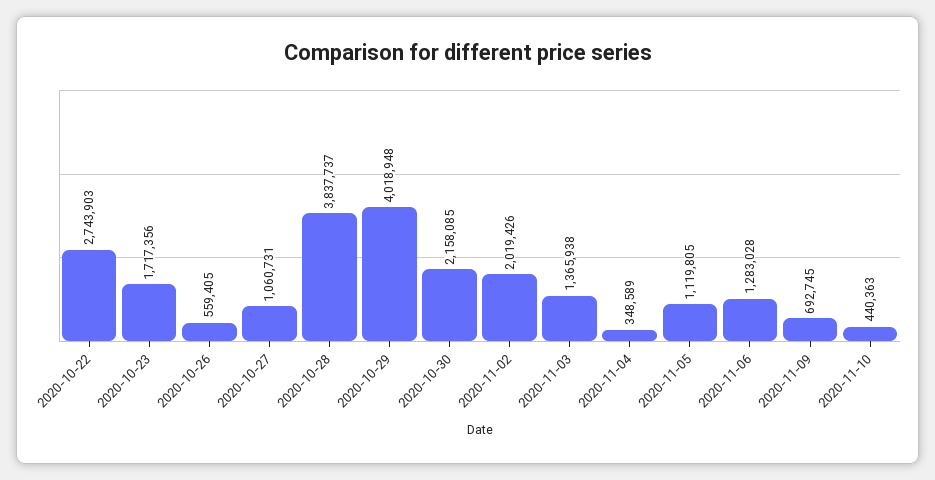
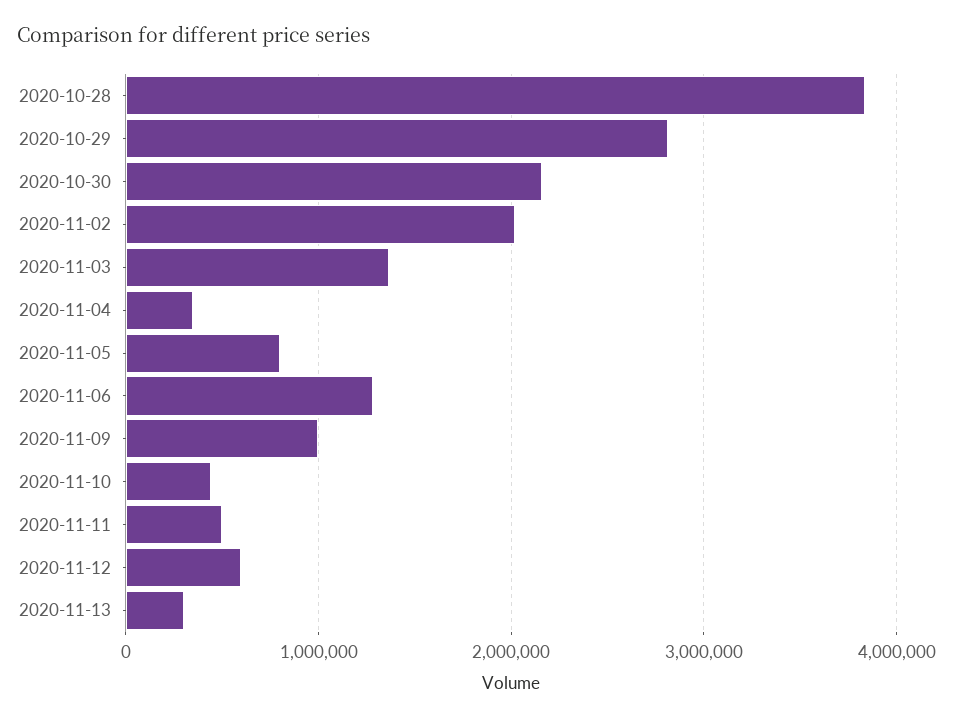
2020-10-22: 2743903 -> none
2020-10-23: 1717356 -> none
2020-10-26: 559405 -> none
2020-10-27: 1060731 -> none
2020-10-29: 4018948 -> 2800000
2020-11-05: 1119805 -> 800000
2020-11-09: 692745 -> 1000000
2020-11-11: none -> 500000
2020-11-12: none -> 600000
2020-11-13: none -> 300000

